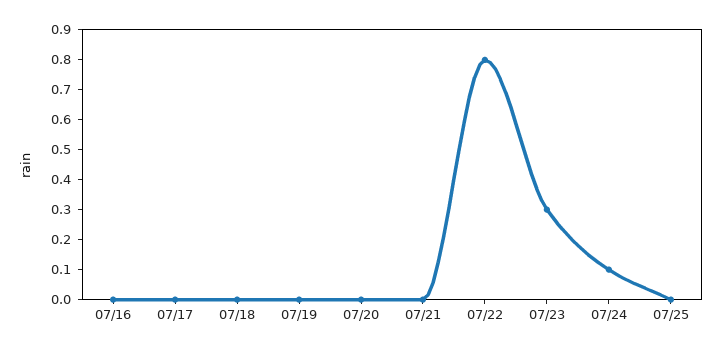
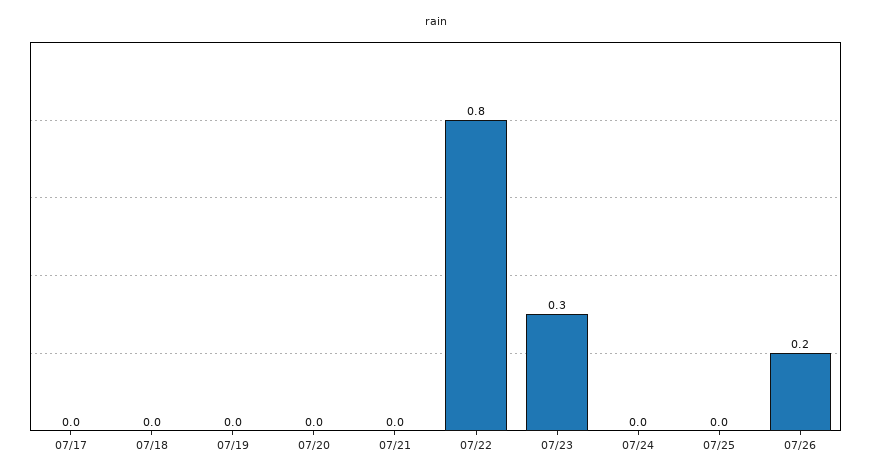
07/16: 0 -> none
07/24: 0.1 -> 0
07/26: none -> 0.2

